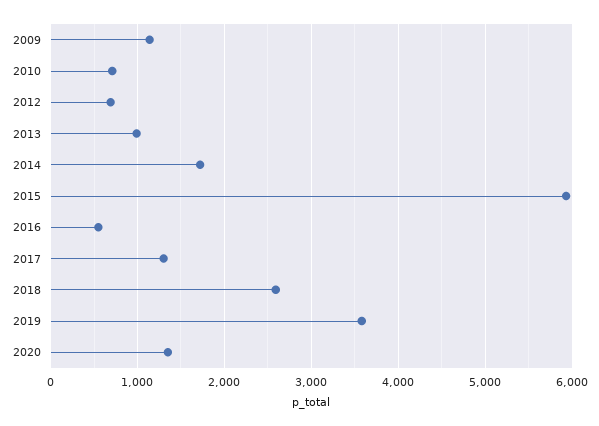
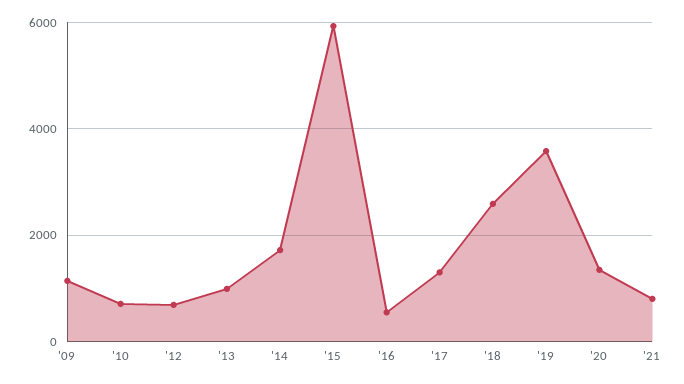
'21: none -> 800

